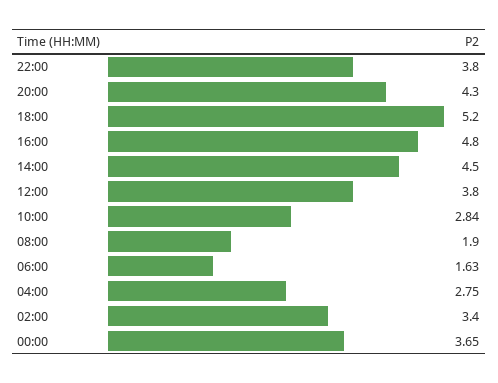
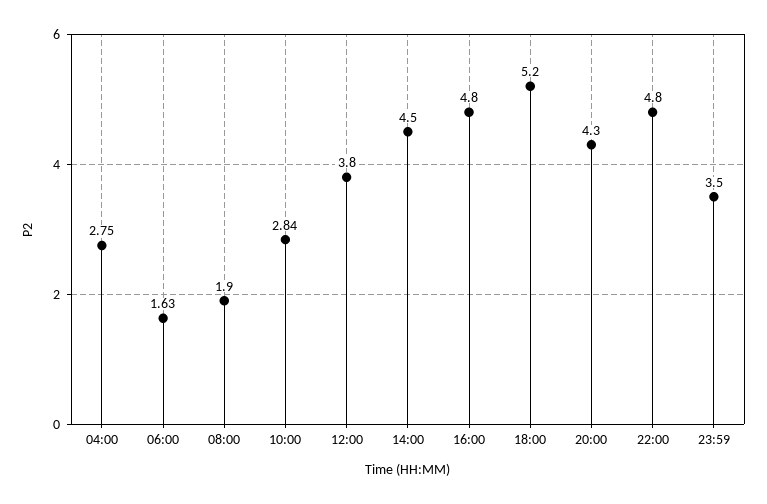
22:00: 3.8 -> 4.8
02:00: 3.4 -> none
00:00: 3.65 -> none
23:59: none -> 3.5

